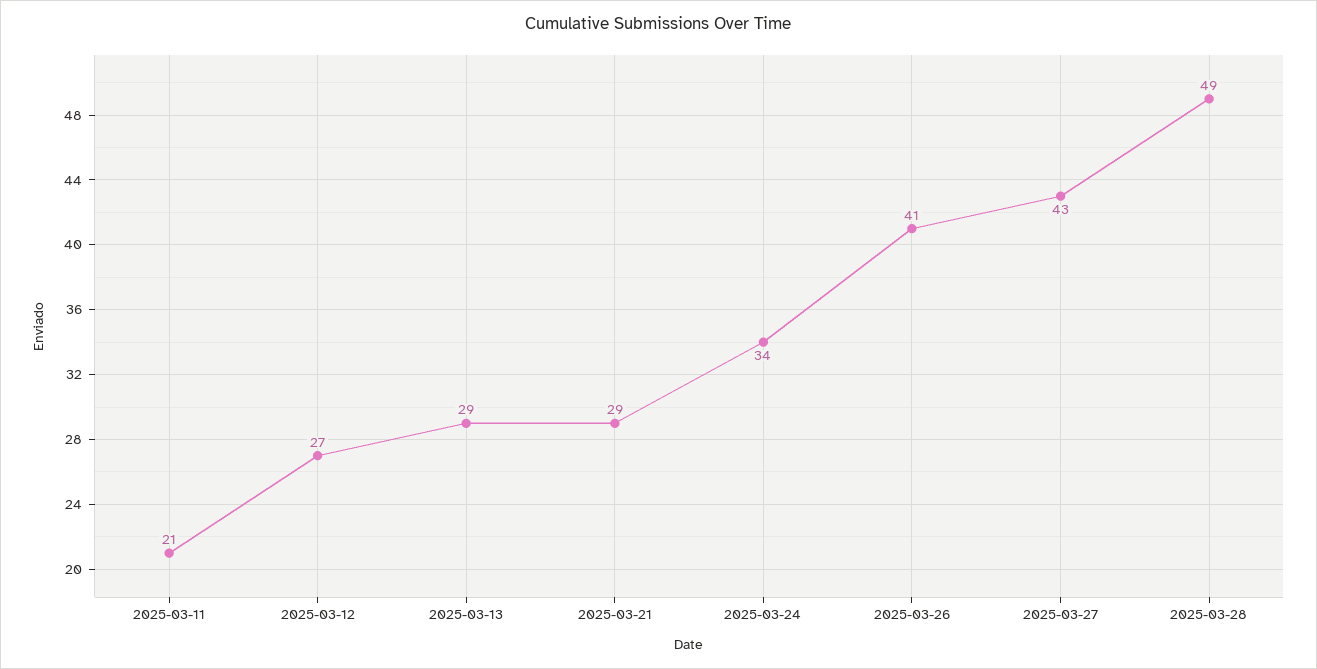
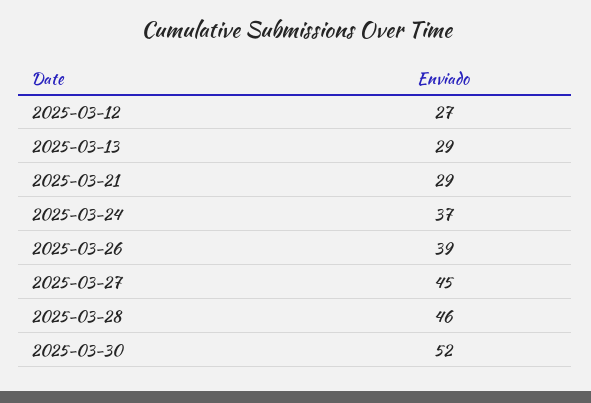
2025-03-11: 21 -> none
2025-03-24: 34 -> 37
2025-03-26: 41 -> 39
2025-03-27: 43 -> 45
2025-03-28: 49 -> 46
2025-03-30: none -> 52

